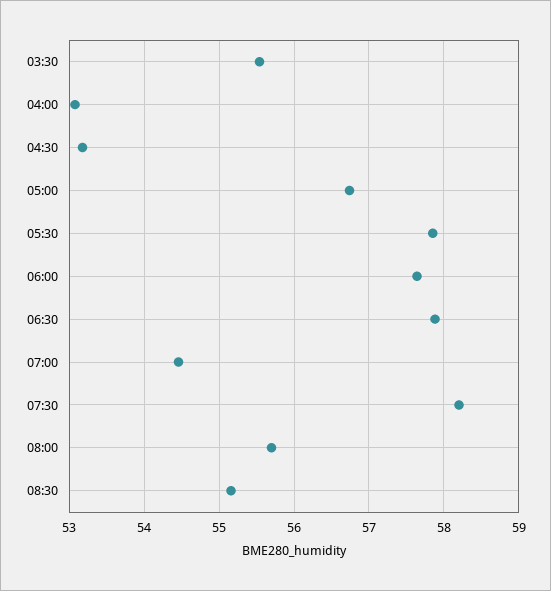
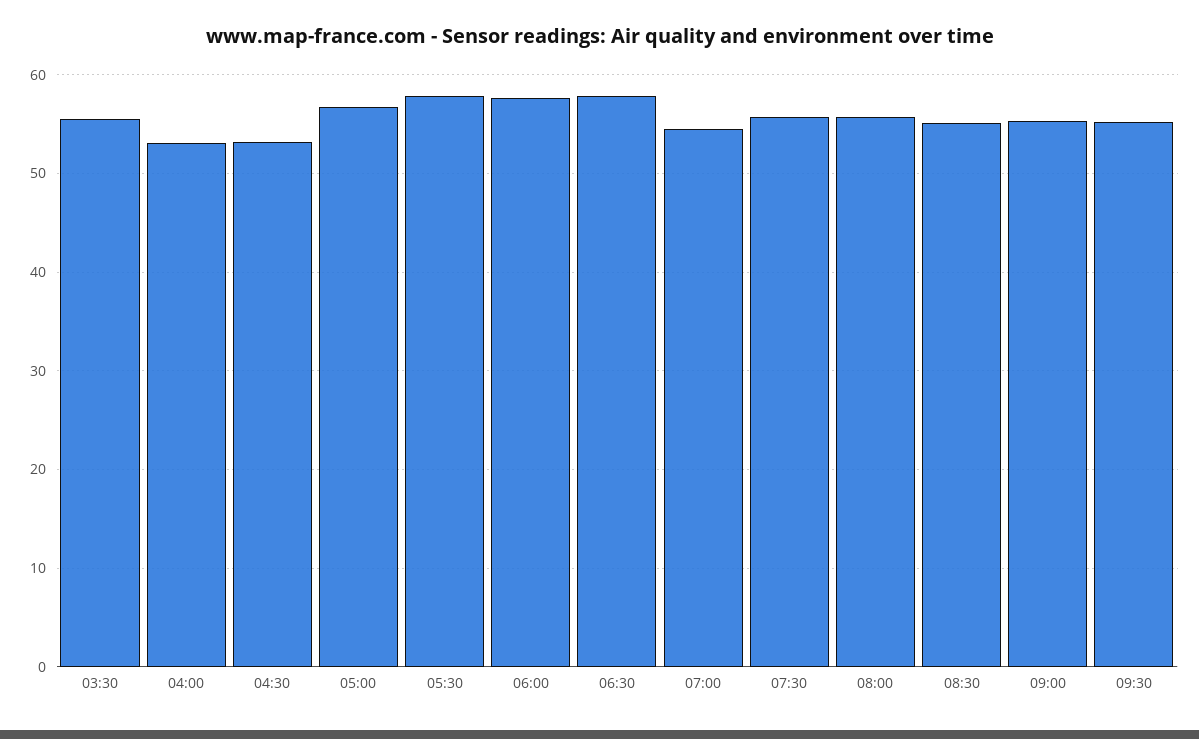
07:30: 58.2 -> 56
09:00: none -> 55
09:30: none -> 55

